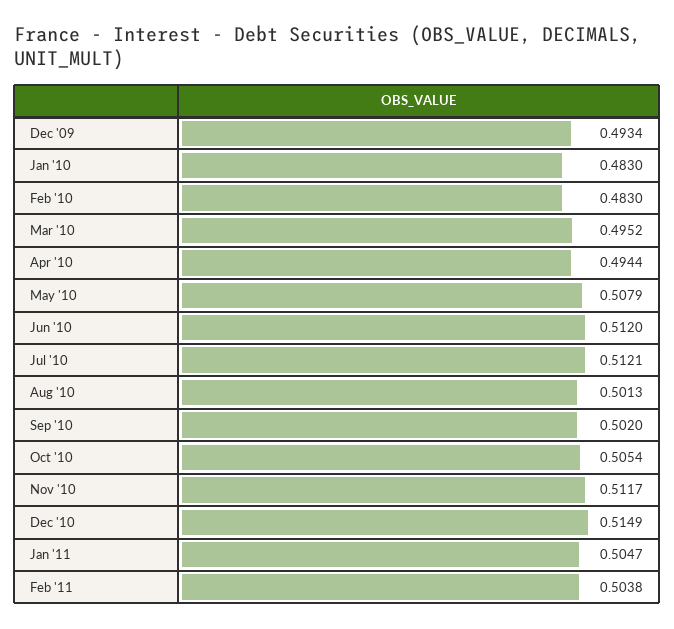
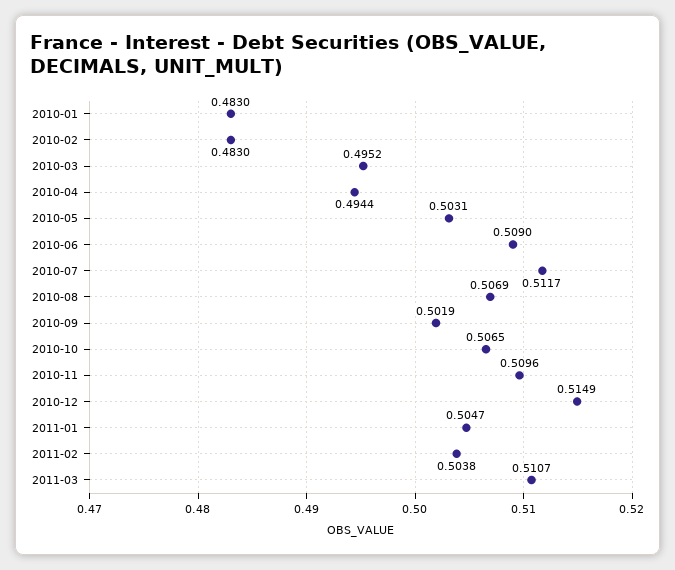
Dec '09: 0.4934 -> none
May '10: 0.5079 -> 0.5031
Jun '10: 0.512 -> 0.509
Jul '10: 0.5121 -> 0.5117
Aug '10: 0.5013 -> 0.5069
Sep '10: 0.502 -> 0.5019
Oct '10: 0.5054 -> 0.5065
Nov '10: 0.5117 -> 0.5096
2011-03: none -> 0.5107

